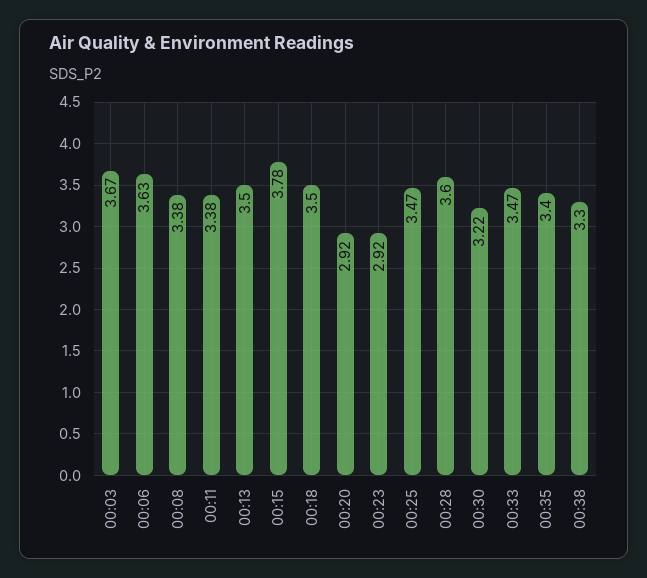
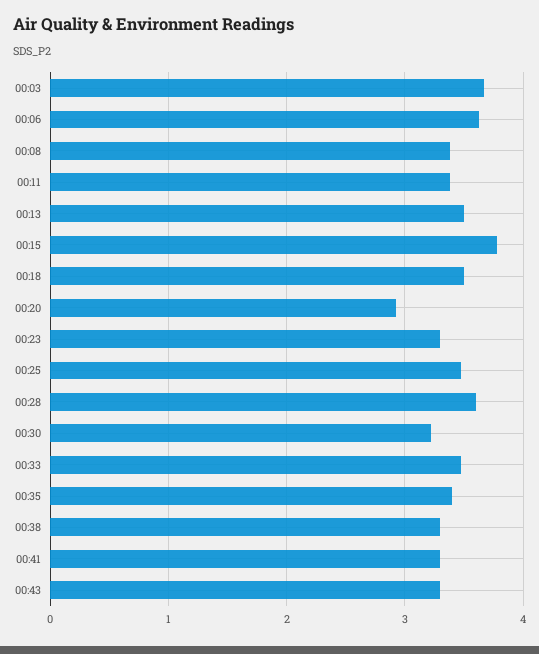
00:23: 2.92 -> 3.3
00:41: none -> 3.3
00:43: none -> 3.3

